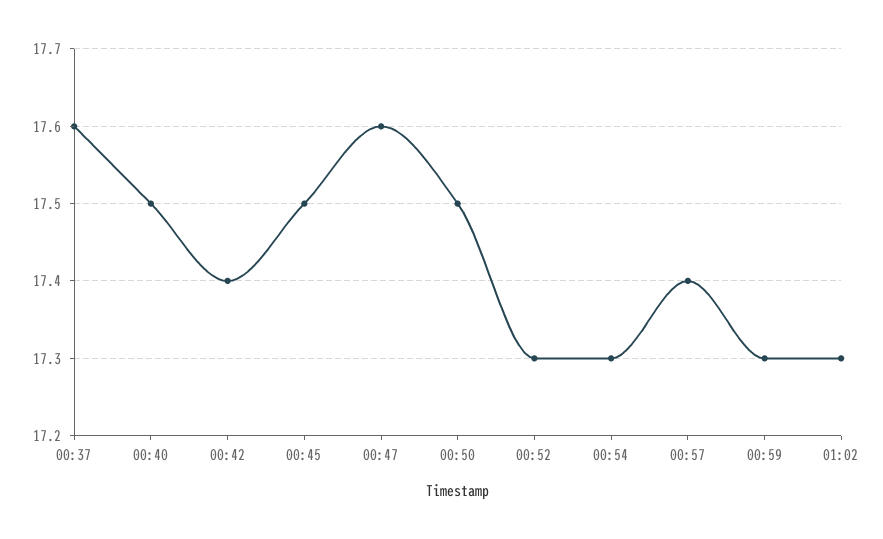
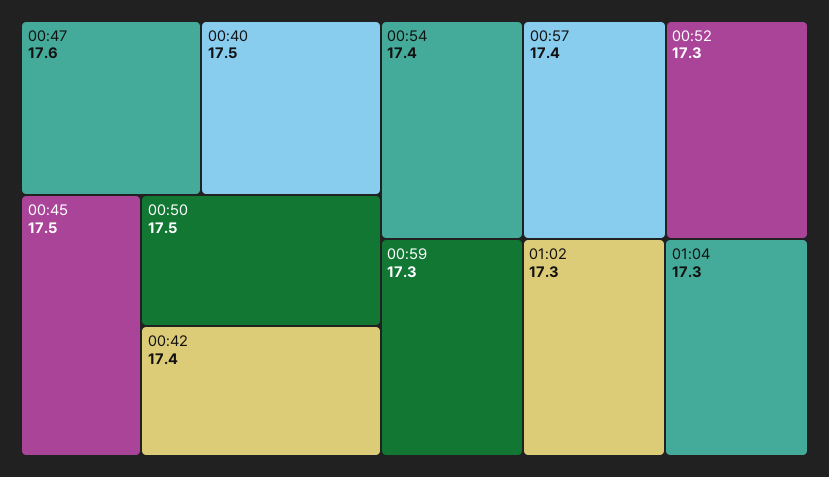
00:37: 17.6 -> none
00:54: 17.3 -> 17.4
01:04: none -> 17.3

